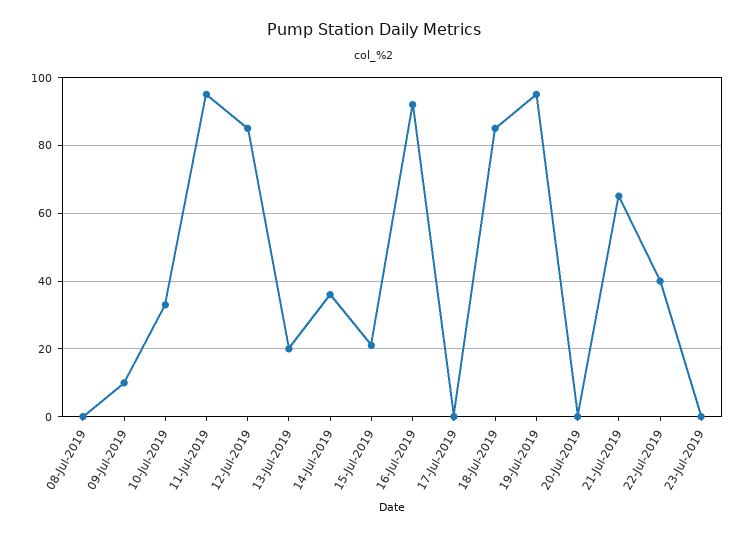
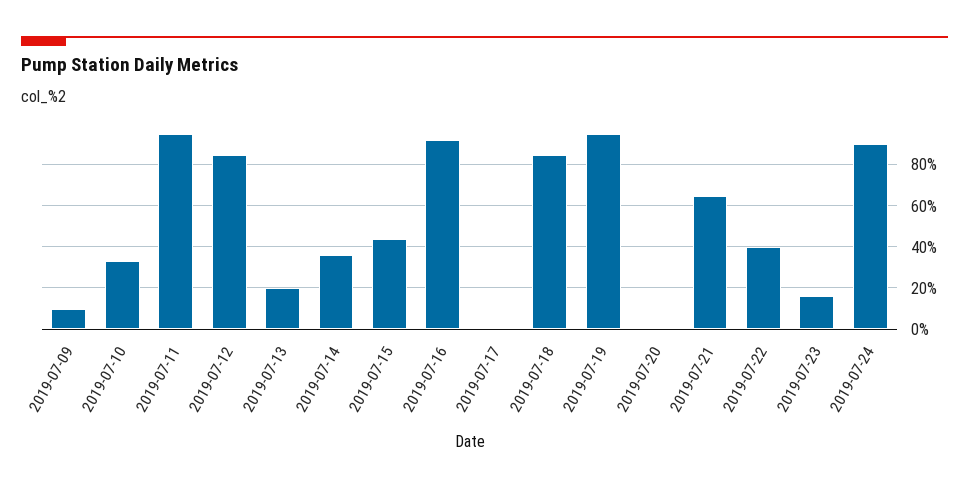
08-Jul-2019: 0 -> none
15-Jul-2019: 20 -> 45
23-Jul-2019: 0 -> 15
2019-07-24: none -> 90

